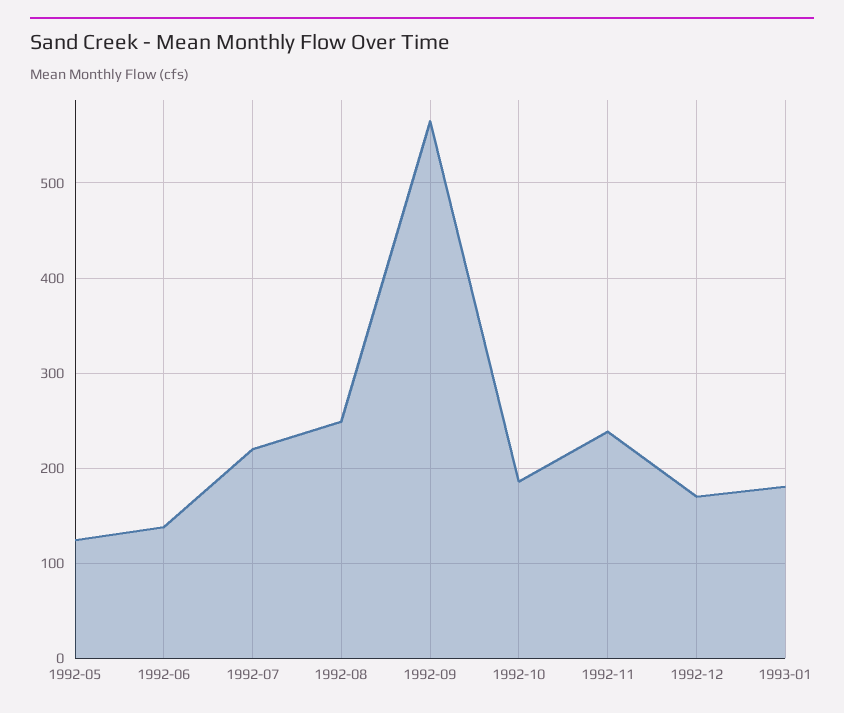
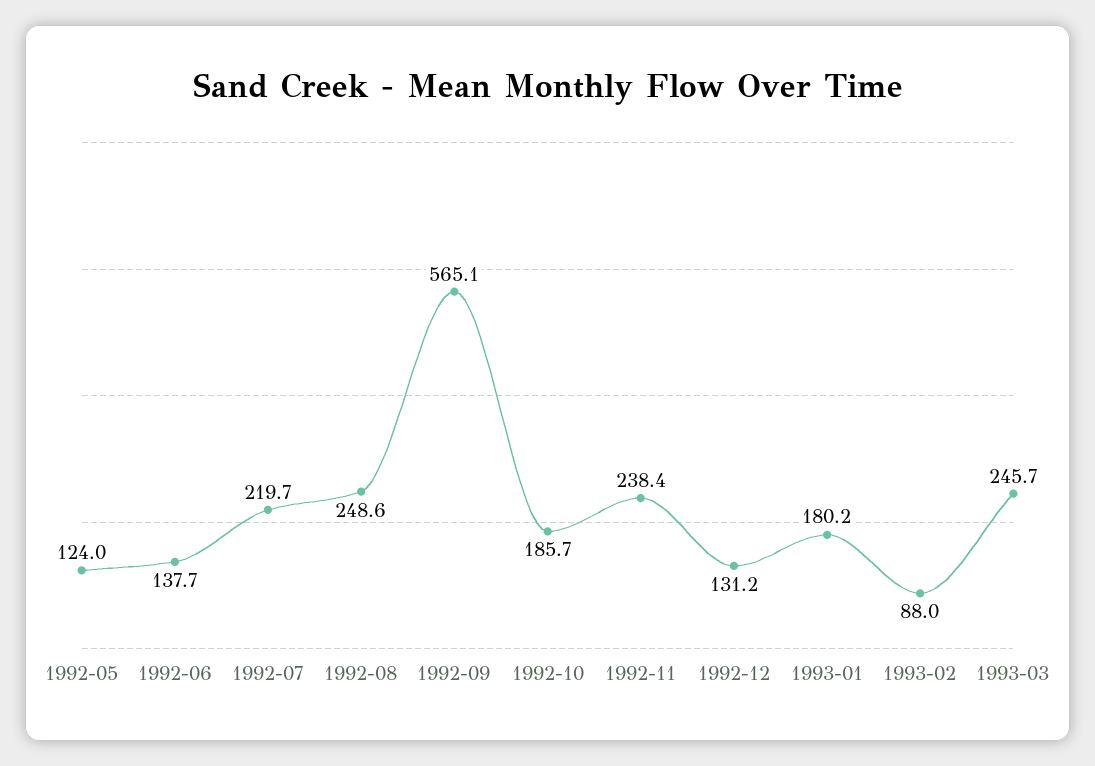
1992-12: 170 -> 131.2
1993-02: none -> 88
1993-03: none -> 245.7

